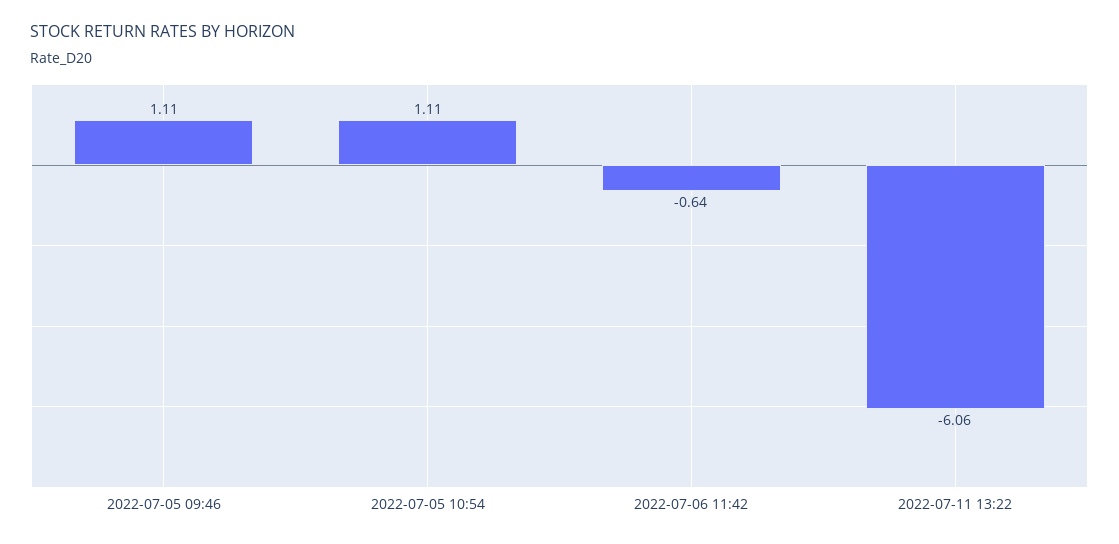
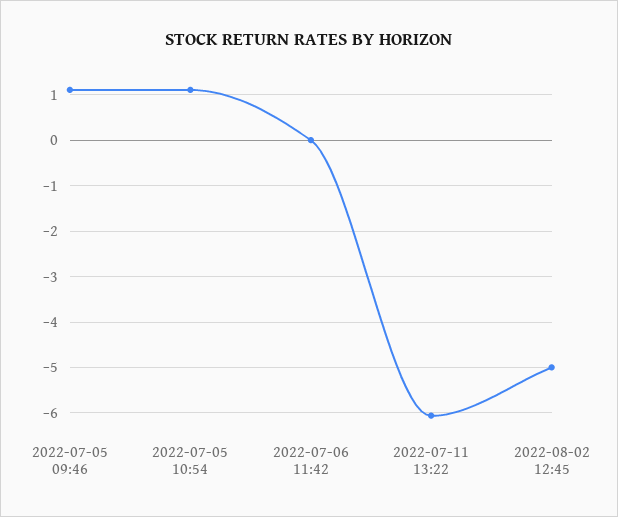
2022-07-06 11:42: -0.64 -> 0
2022-08-02 12:45: none -> -5

